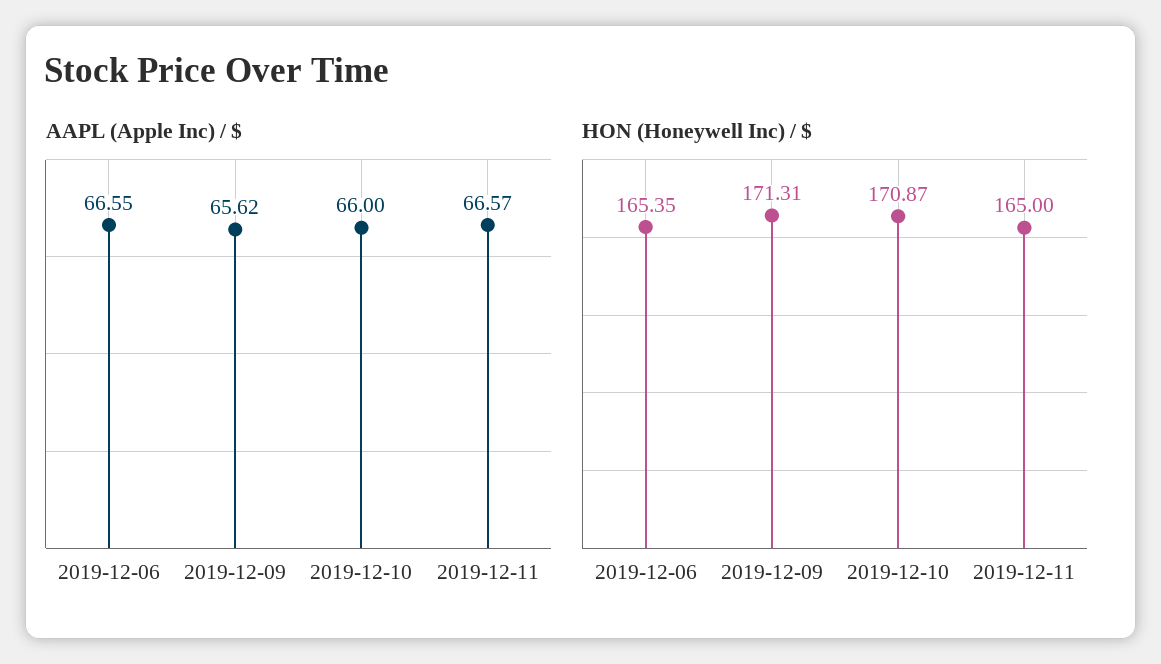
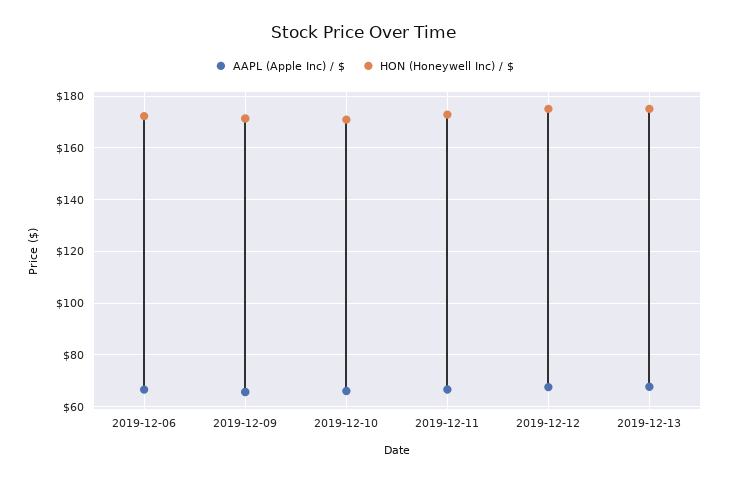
HON (Honeywell Inc) / $, 2019-12-06: 165.35 -> 172.5
HON (Honeywell Inc) / $, 2019-12-11: 165 -> 172.5
AAPL (Apple Inc) / $, 2019-12-12: none -> 67.5
HON (Honeywell Inc) / $, 2019-12-12: none -> 175
AAPL (Apple Inc) / $, 2019-12-13: none -> 67.5
HON (Honeywell Inc) / $, 2019-12-13: none -> 175

